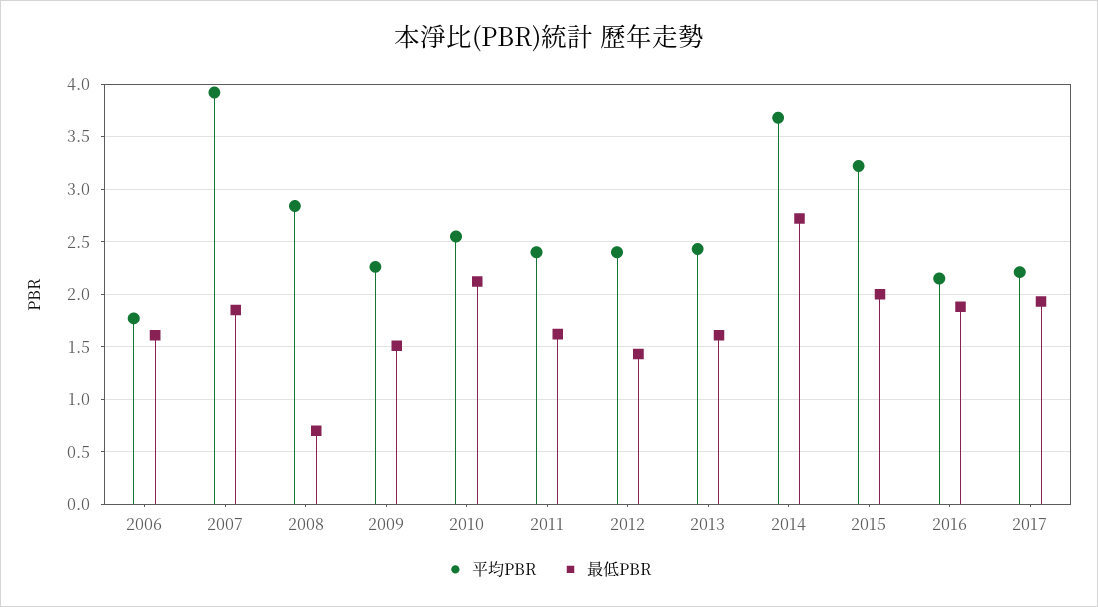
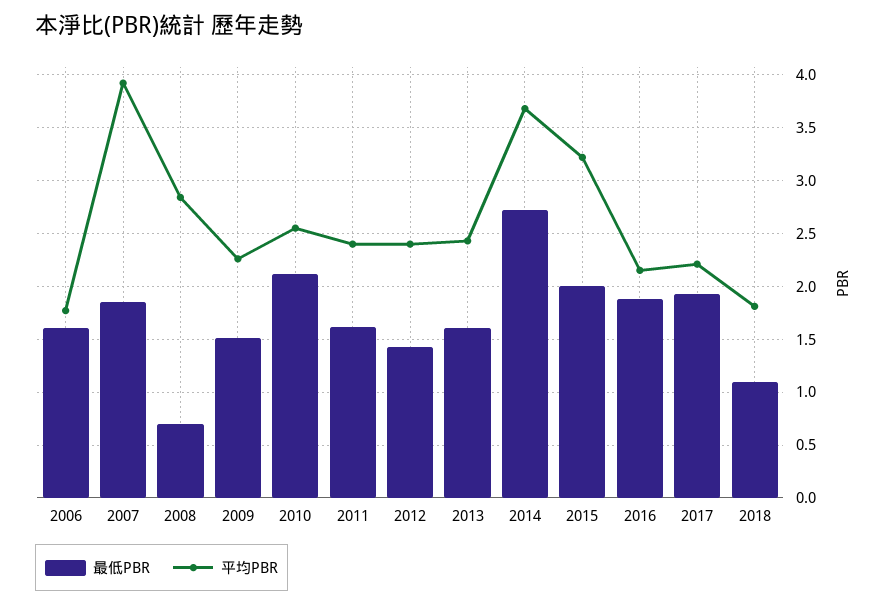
最低PBR, 2018: none -> 1.1
平均PBR, 2018: none -> 1.8

